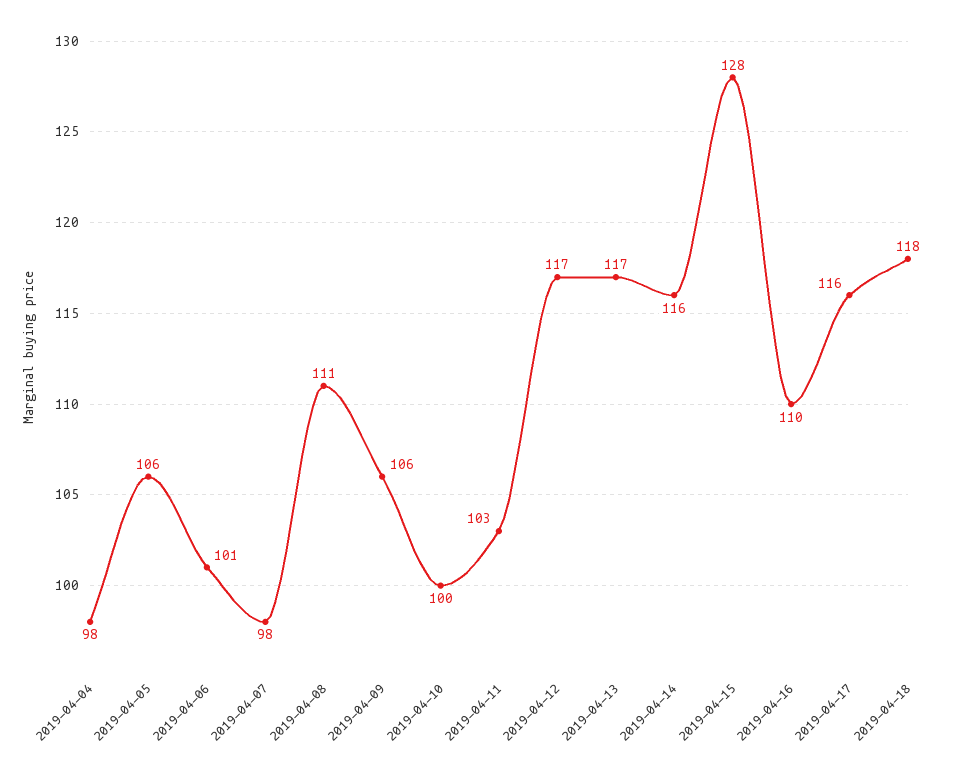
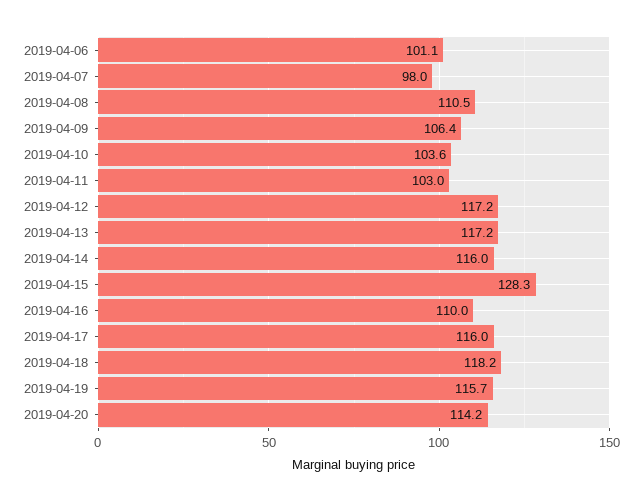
2019-04-04: 98 -> none
2019-04-05: 106 -> none
2019-04-10: 100 -> 103.6
2019-04-19: none -> 115.7
2019-04-20: none -> 114.2

